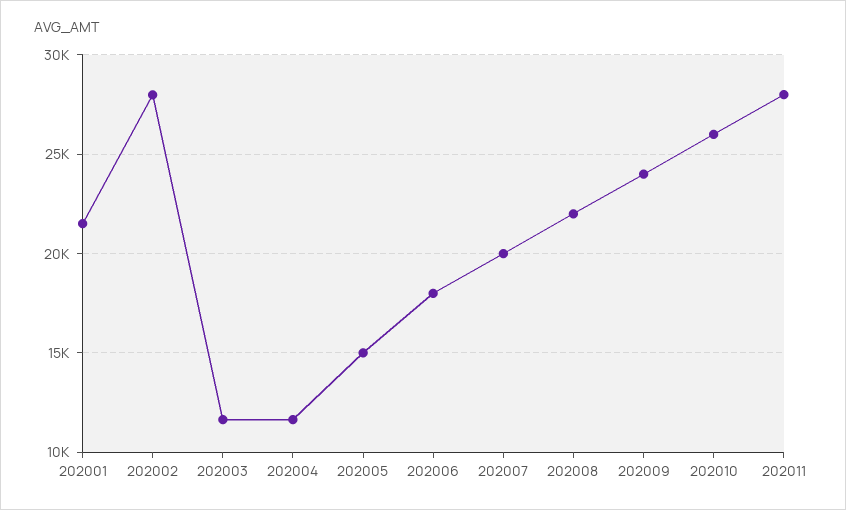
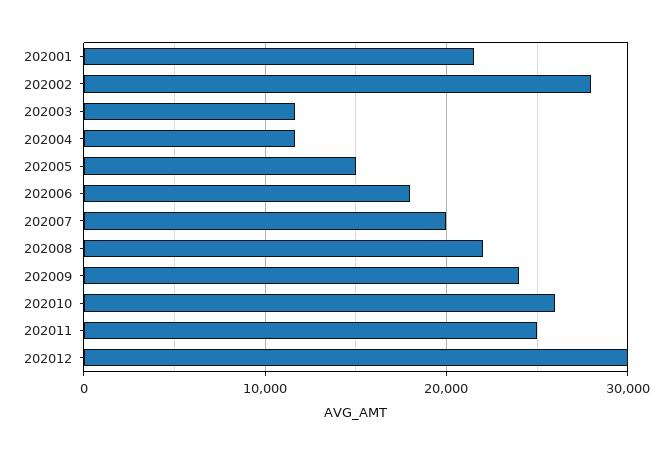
202011: 28000 -> 25000
202012: none -> 30000

